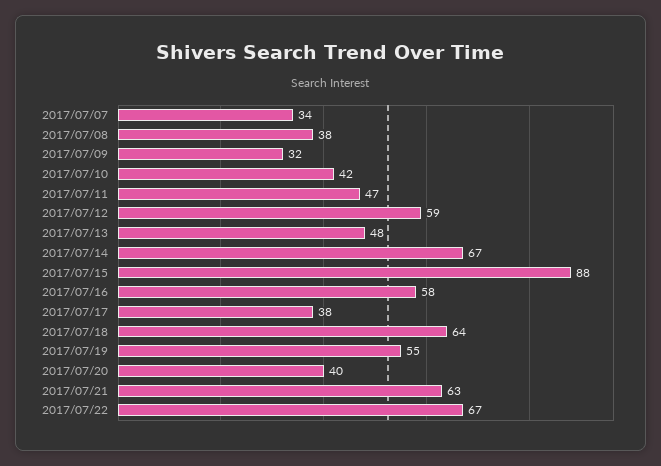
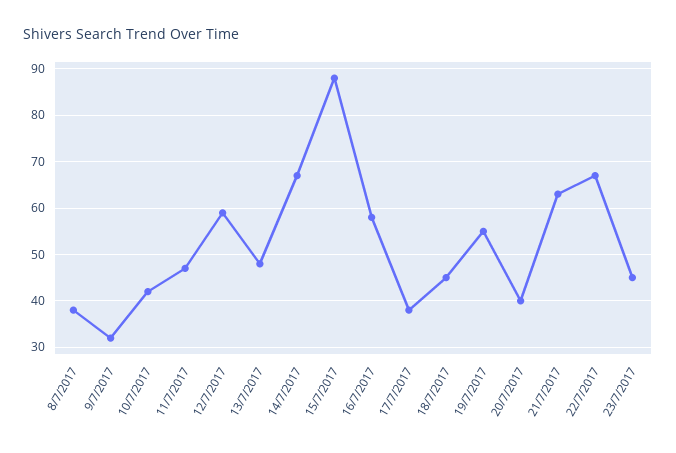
2017/07/07: 34 -> none
2017/07/18: 64 -> 45
23/7/2017: none -> 45

